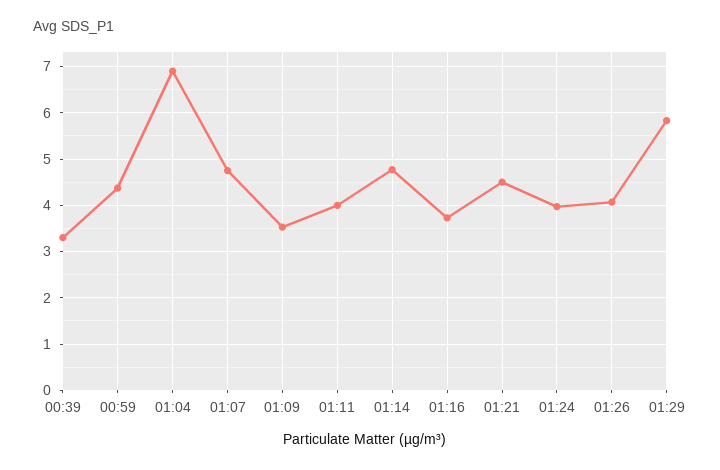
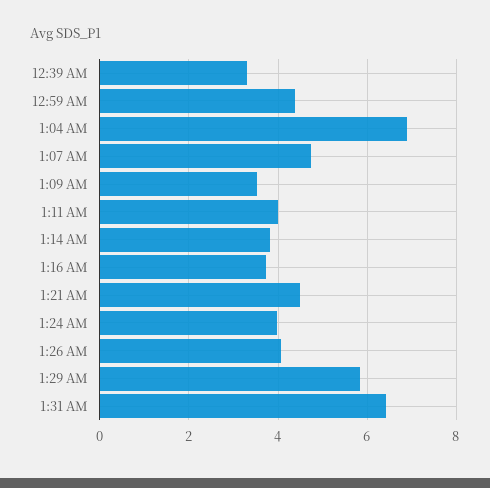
01:14: 4.8 -> 3.8
1:31 AM: none -> 6.4

